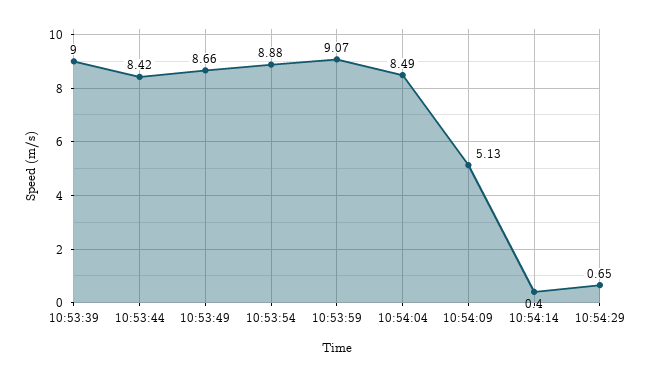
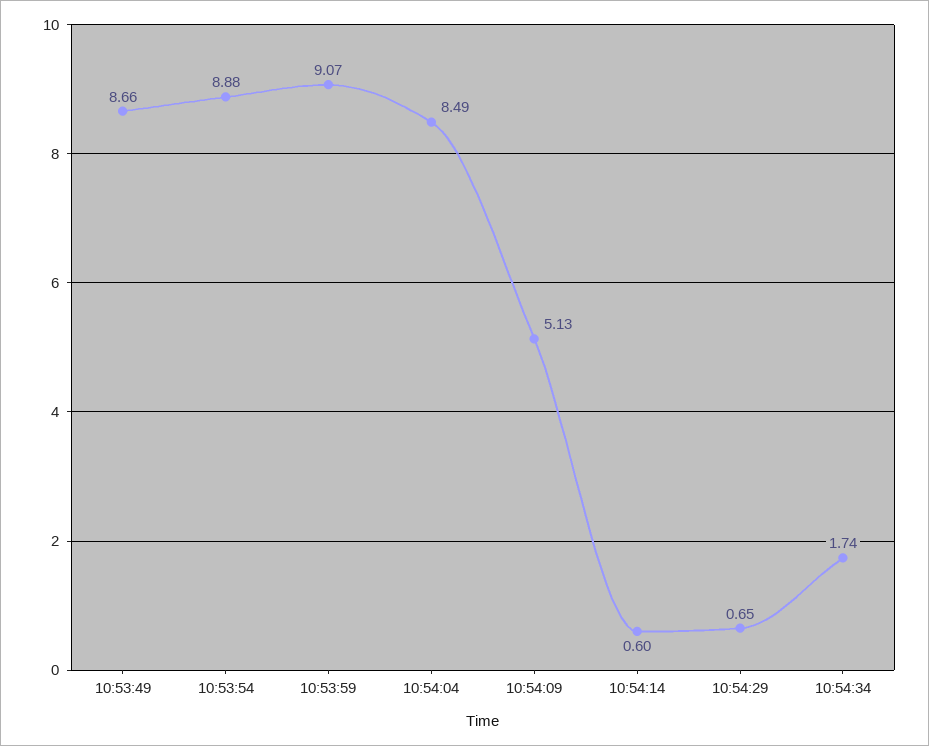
10:53:39: 9 -> none
10:53:44: 8.42 -> none
10:54:14: 0.4 -> 0.6
10:54:34: none -> 1.74

